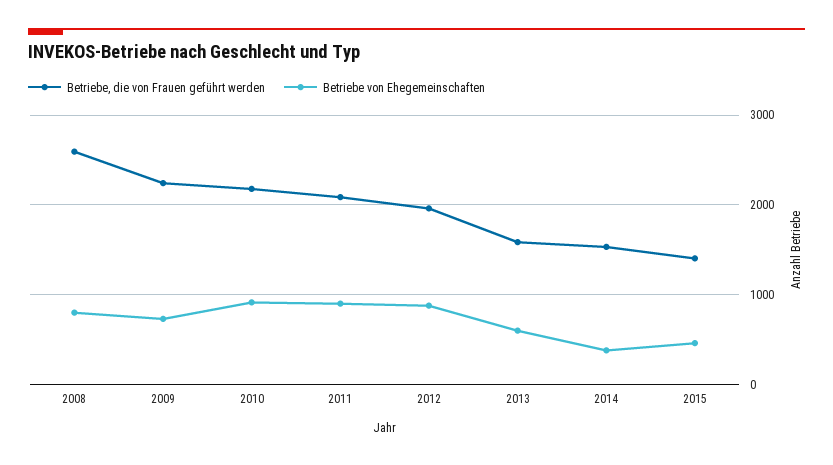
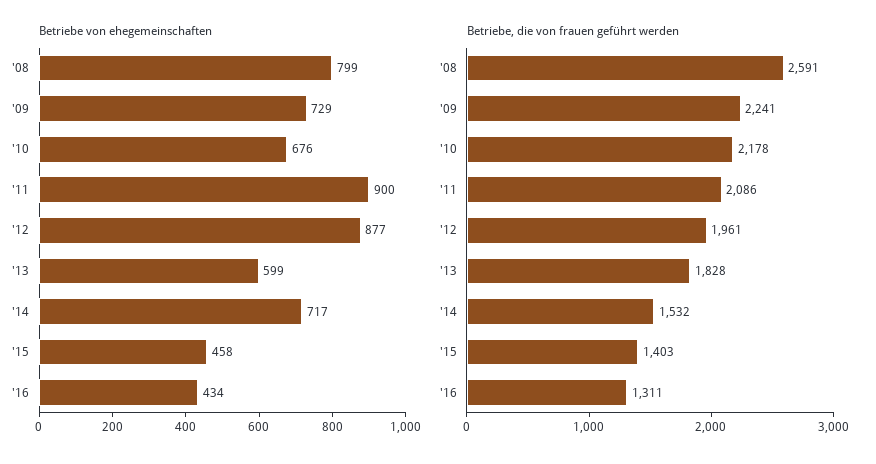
Betriebe von Ehegemeinschaften, 2010: 900 -> 676
Betriebe, die von Frauen geführt werden, 2013: 1600 -> 1828
Betriebe von Ehegemeinschaften, 2014: 400 -> 717
Betriebe von Ehegemeinschaften, '16: none -> 434
Betriebe, die von Frauen geführt werden, '16: none -> 1311

